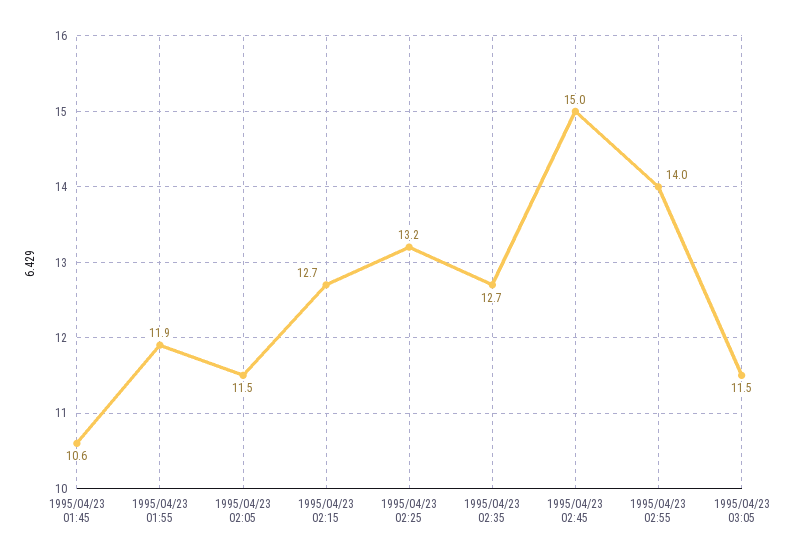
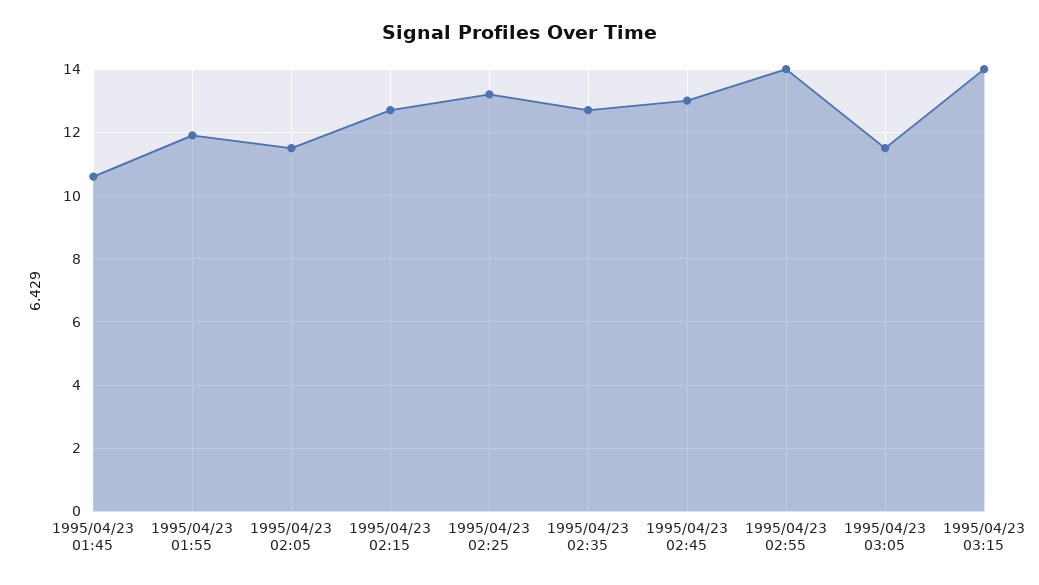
1995/04/23 02:45: 15 -> 13
1995/04/23 03:15: none -> 14

